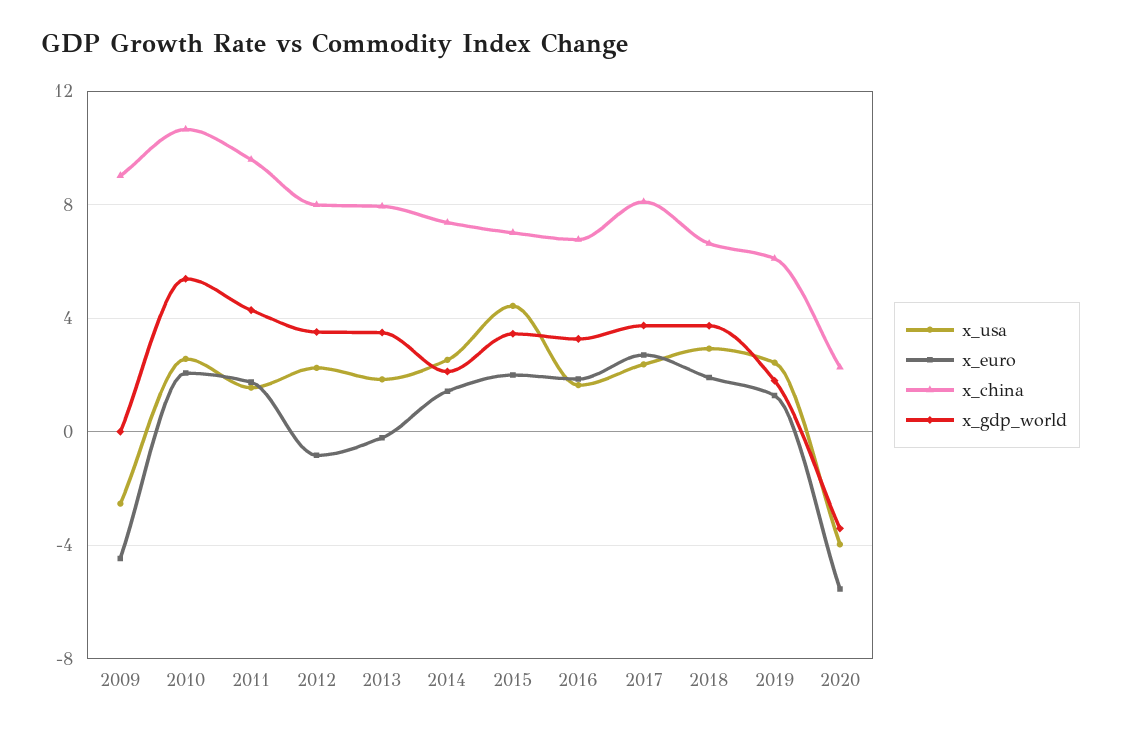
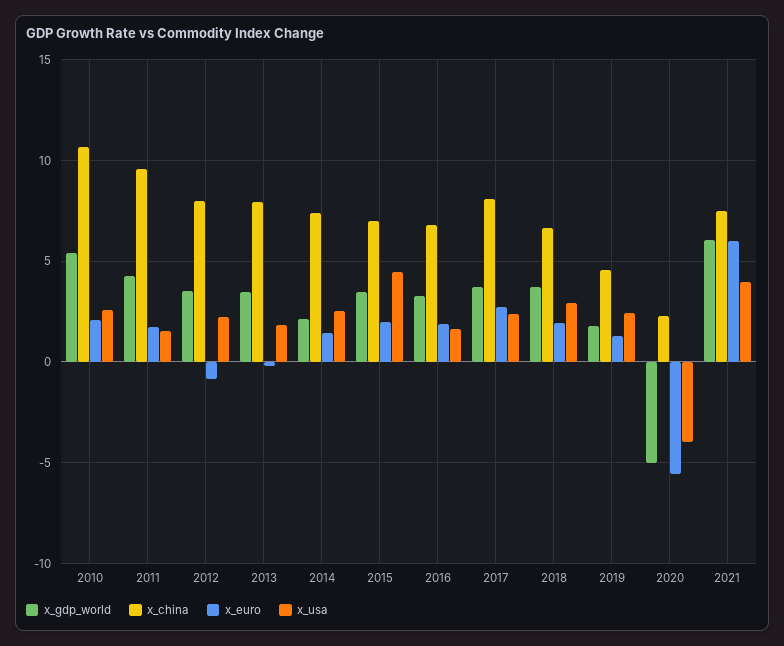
x_usa, 2009: -2.5 -> none
x_euro, 2009: -4.5 -> none
x_china, 2009: 9 -> none
x_gdp_world, 2009: 0 -> none
x_china, 2019: 6 -> 4.5
x_gdp_world, 2020: -3.5 -> -5
x_gdp_world, 2021: none -> 6
x_china, 2021: none -> 7.5
x_euro, 2021: none -> 6
x_usa, 2021: none -> 4

